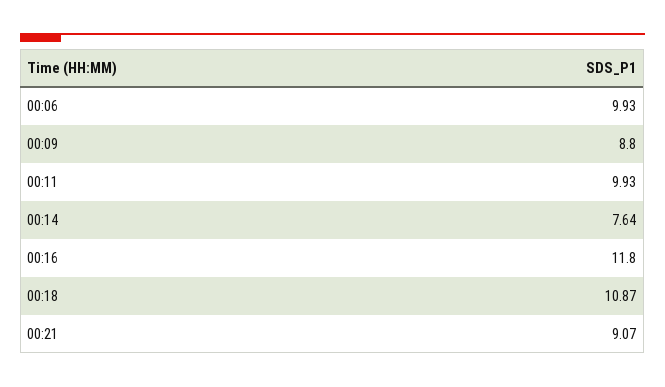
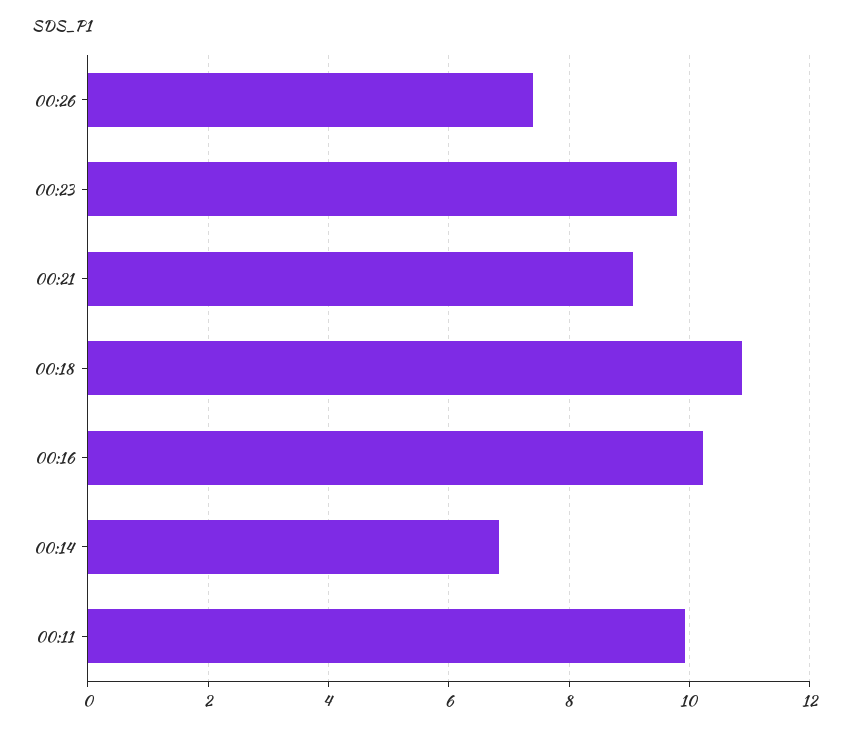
00:06: 9.93 -> none
00:09: 8.8 -> none
00:14: 7.64 -> 6.8
00:16: 11.8 -> 10.2
00:26: none -> 7.4
00:23: none -> 9.8

